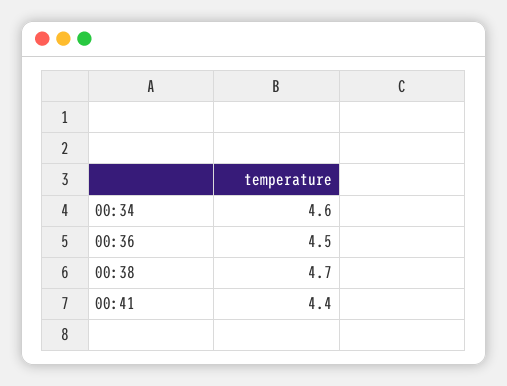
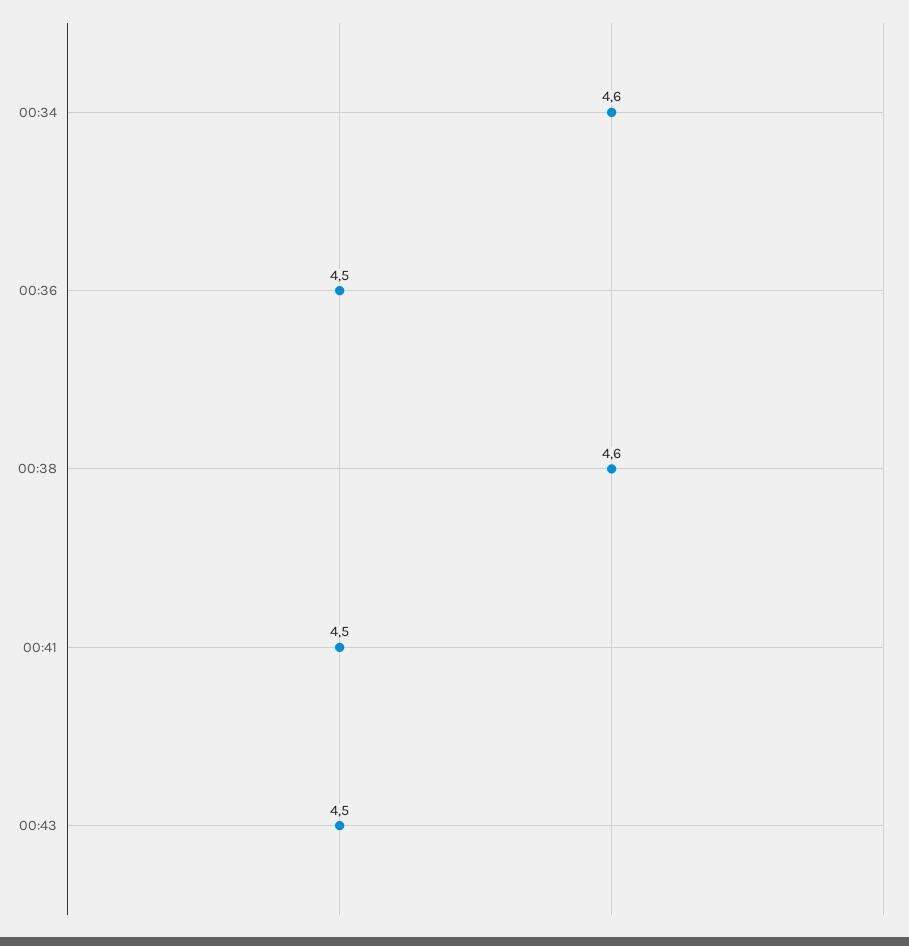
00:38: 4.7 -> 4.6
00:41: 4.4 -> 4.5
00:43: none -> 4.5

